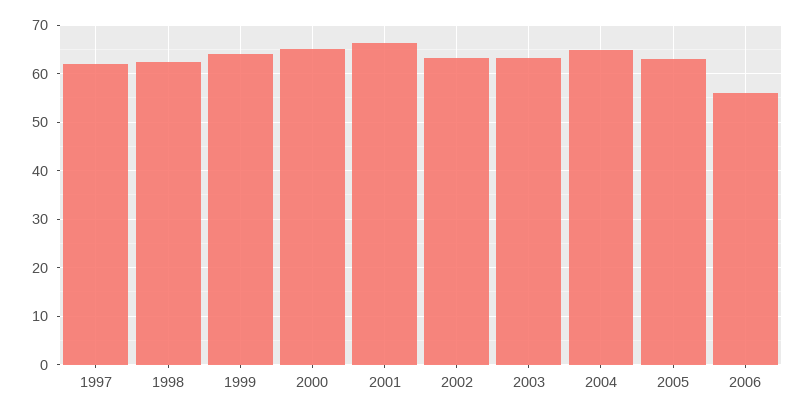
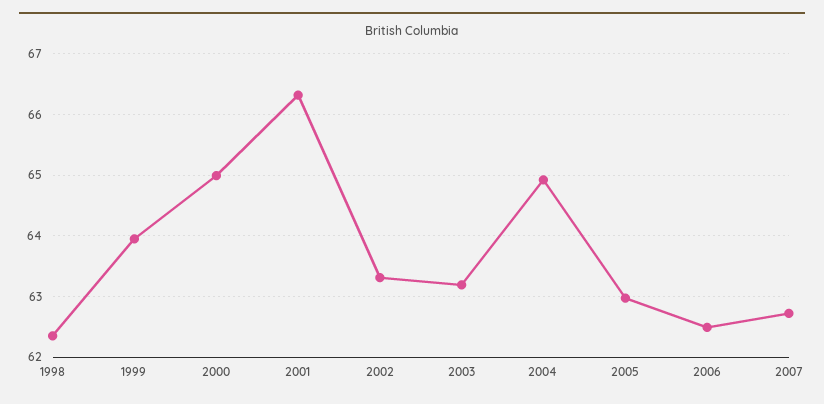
1997: 62 -> none
2006: 56 -> 62.5
2007: none -> 62.7

